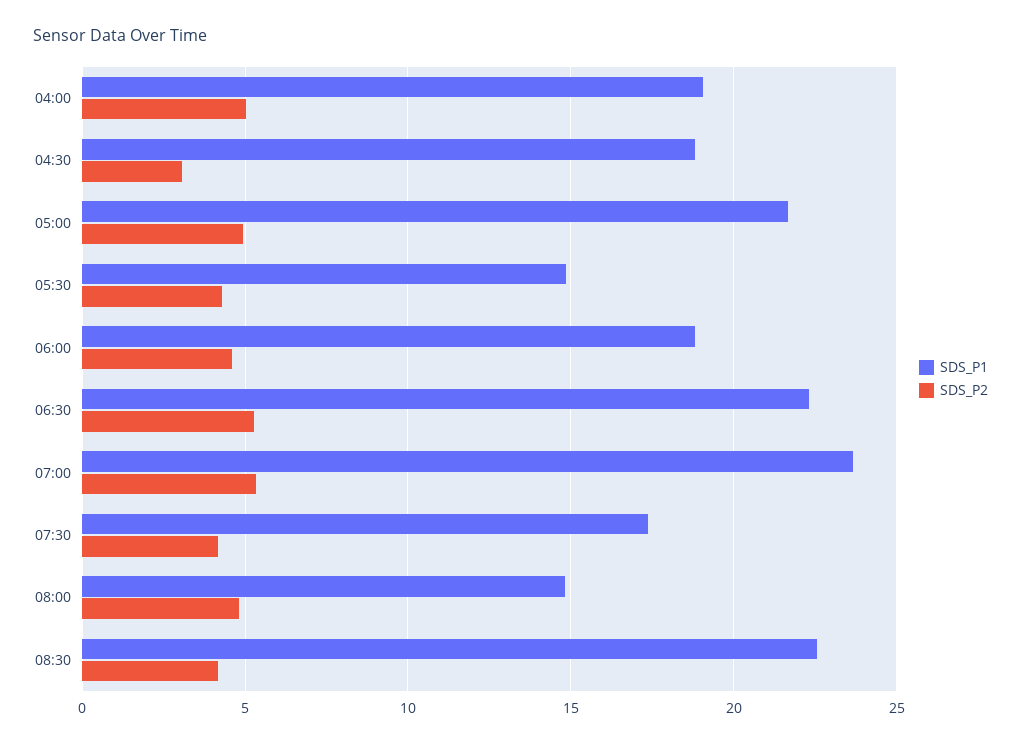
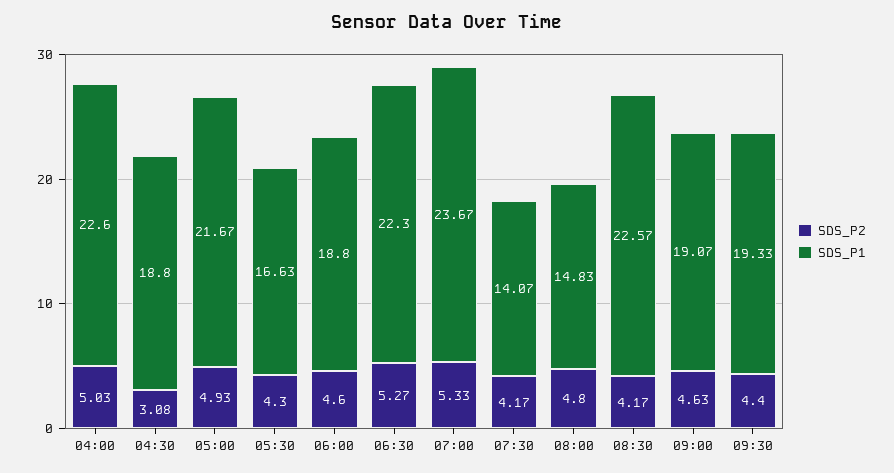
SDS_P1, 04:00: 19 -> 22.6
SDS_P1, 05:30: 15 -> 16.63
SDS_P1, 07:30: 17.5 -> 14.07
SDS_P2, 09:00: none -> 4.63
SDS_P1, 09:00: none -> 19.07
SDS_P2, 09:30: none -> 4.4
SDS_P1, 09:30: none -> 19.33

